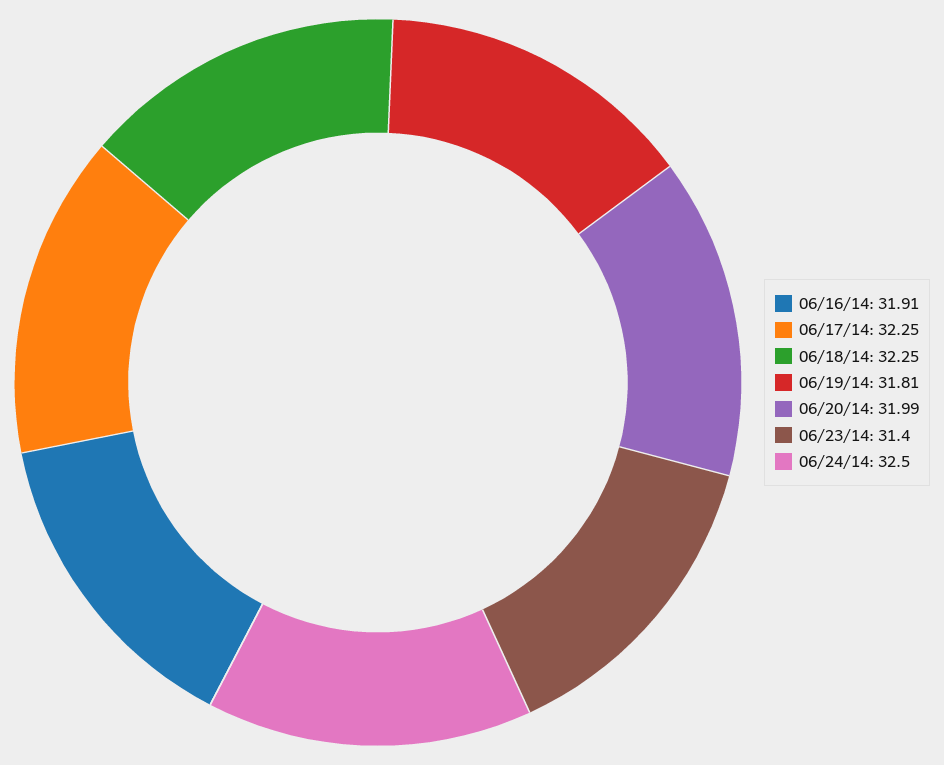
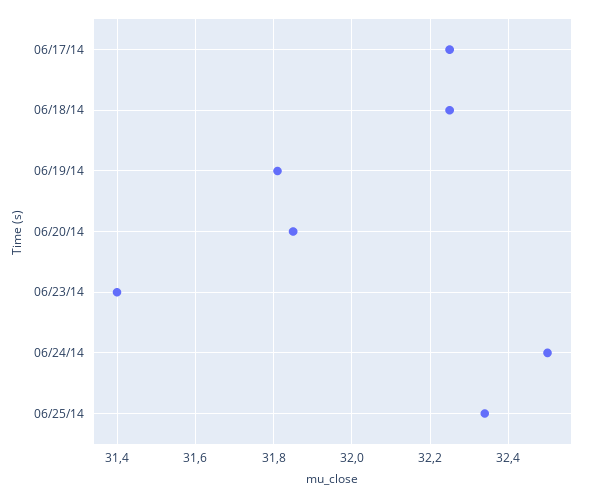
06/16/14: 31.91 -> none
06/20/14: 31.99 -> 31.85
06/25/14: none -> 32.35

